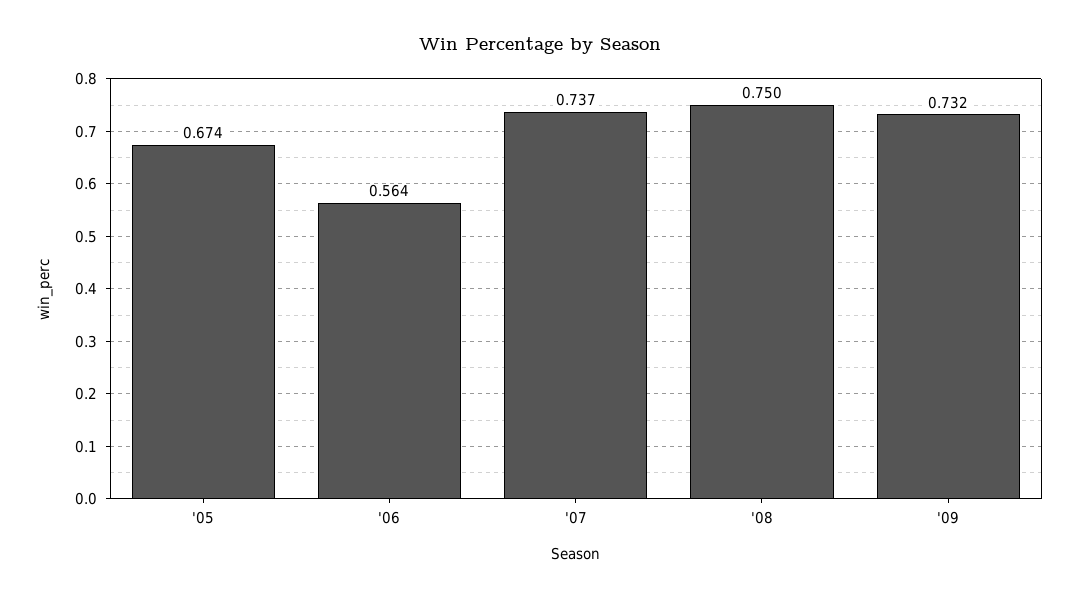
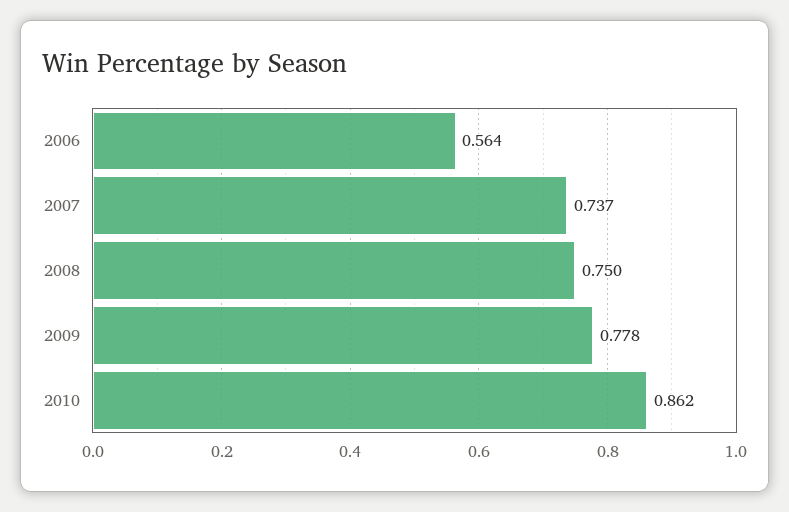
'05: 0.674 -> none
'09: 0.732 -> 0.778
2010: none -> 0.862

